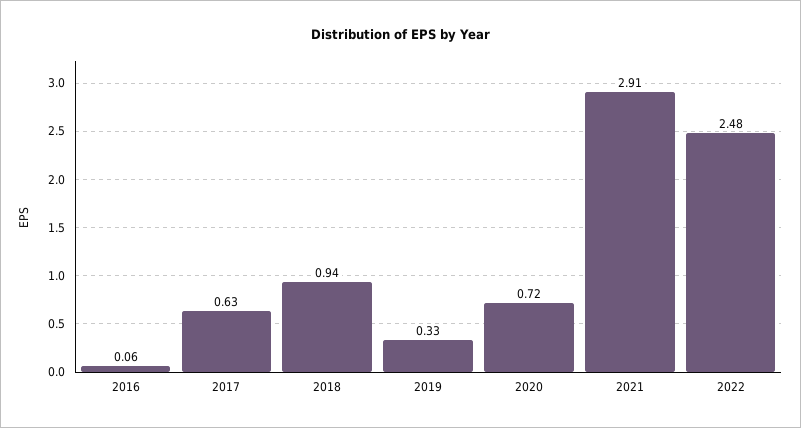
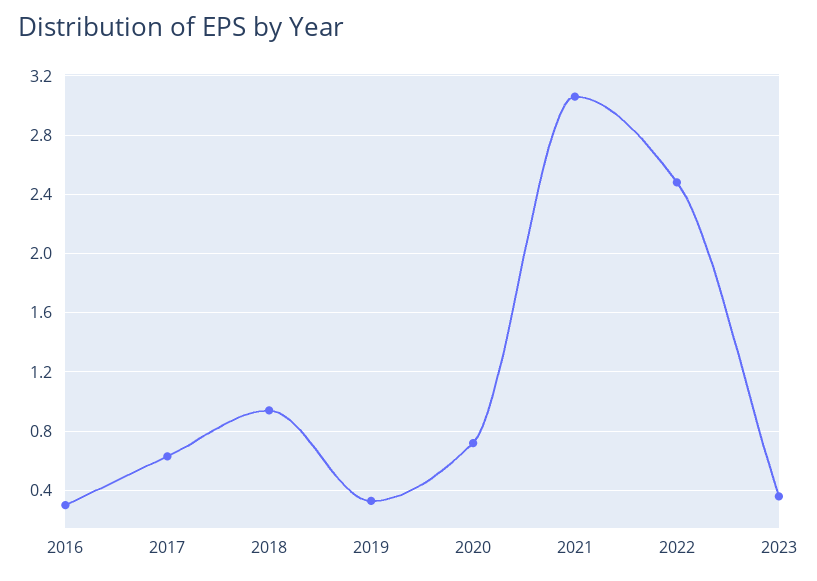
2016: 0.06 -> 0.3
2021: 2.91 -> 3.05
2023: none -> 0.35

